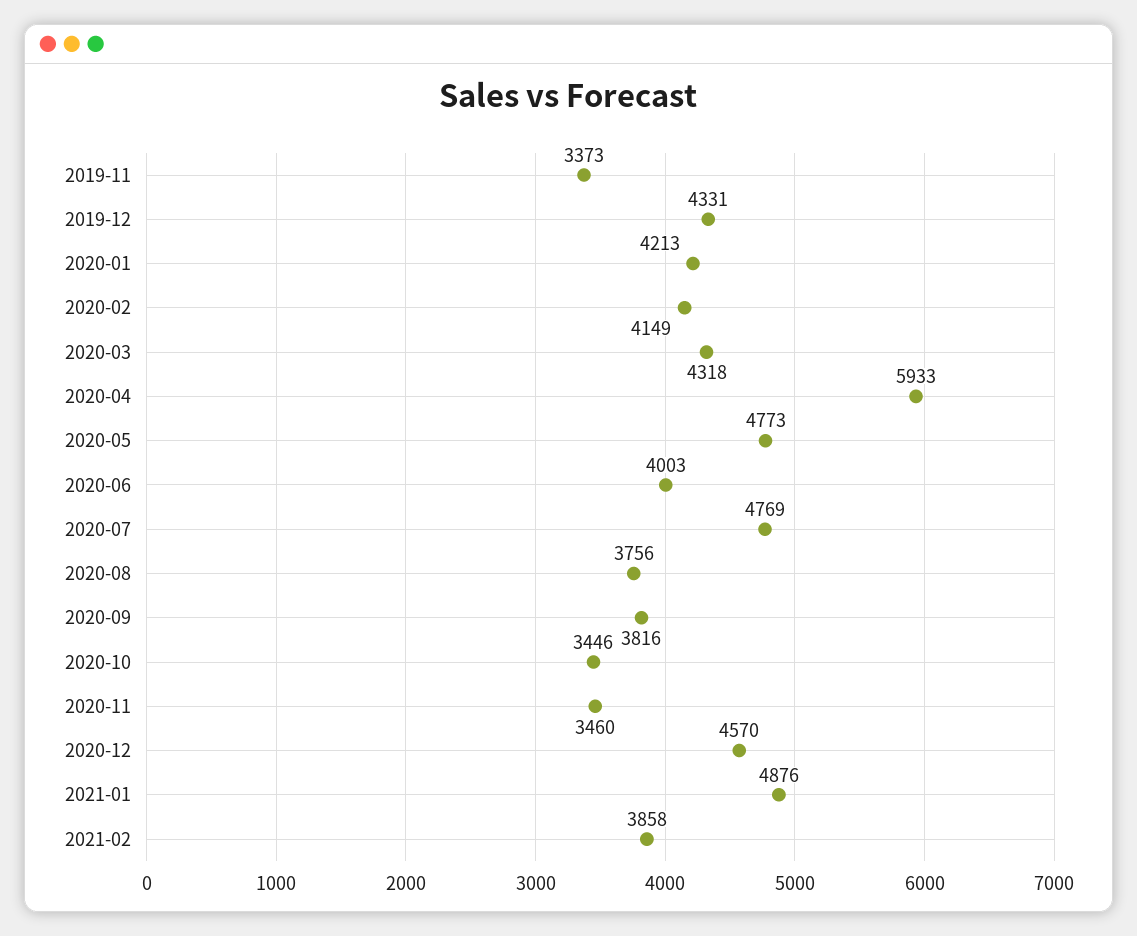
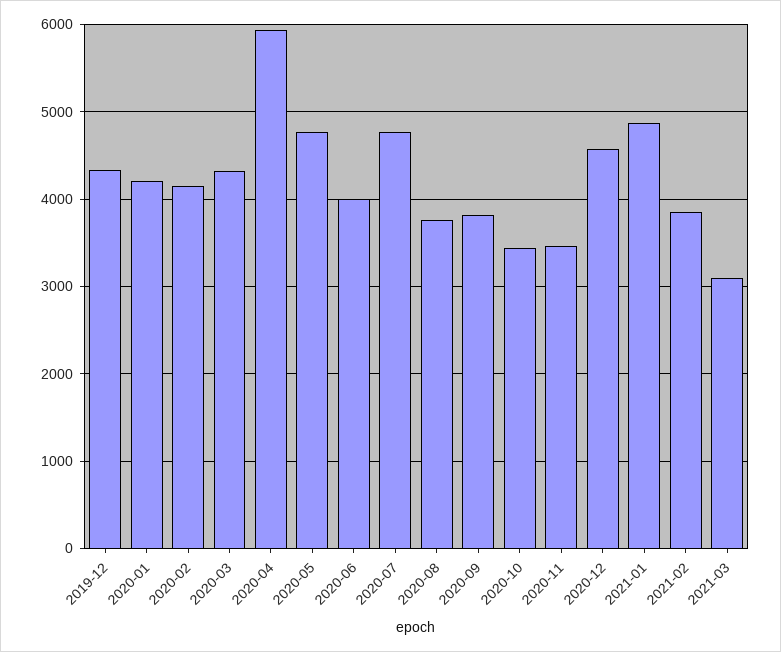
2019-11: 3373 -> none
2021-03: none -> 3100

